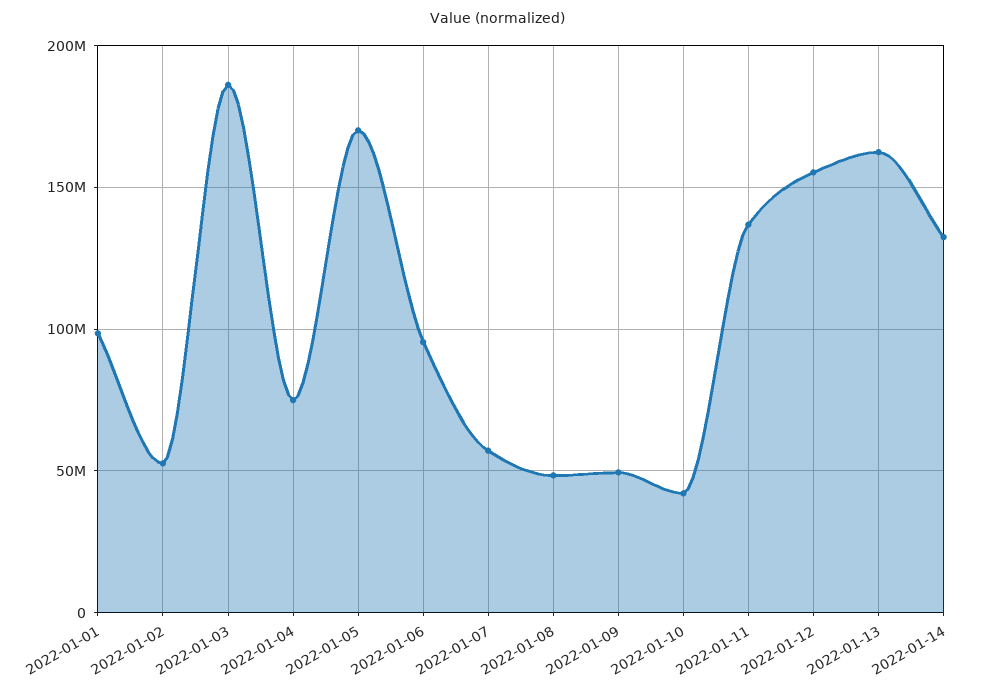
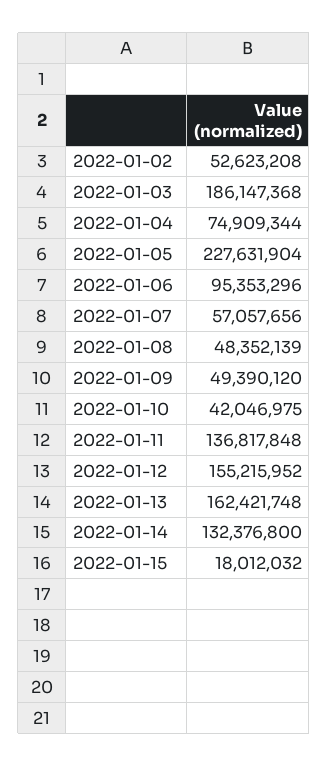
2022-01-01: 100000000 -> none
2022-01-05: 170000000 -> 227631904
2022-01-15: none -> 18012032

